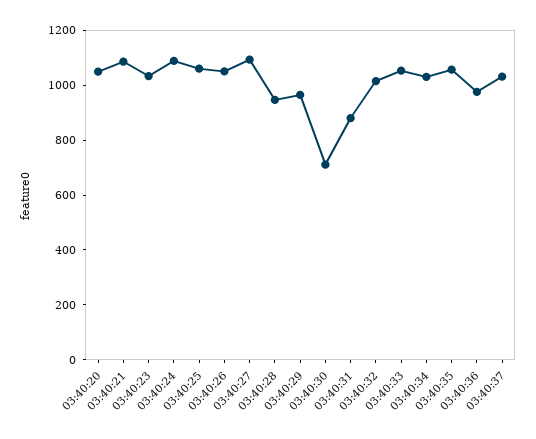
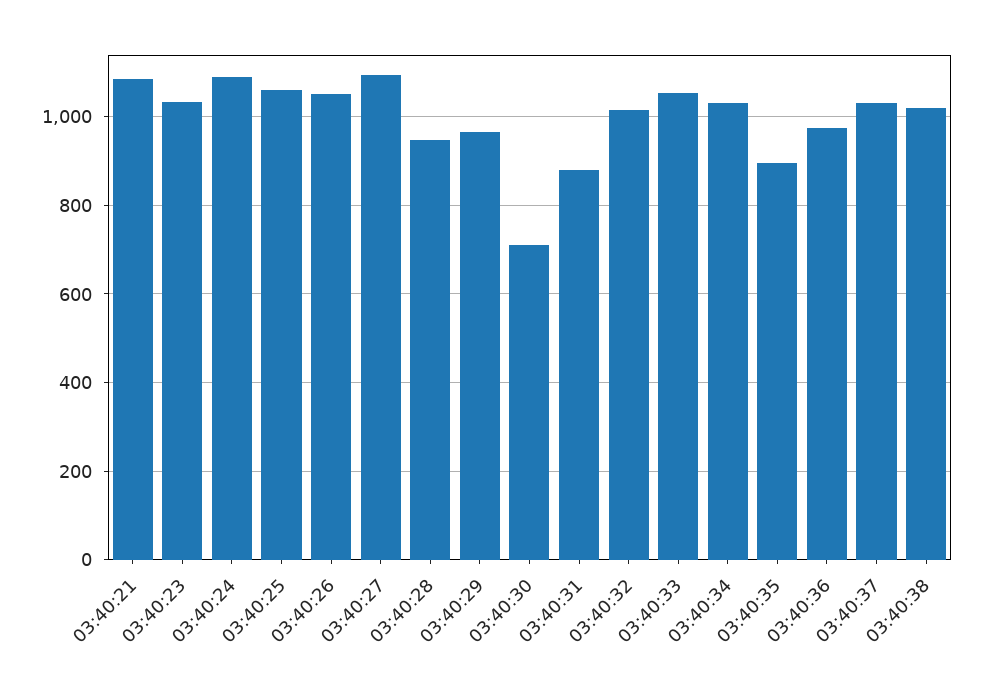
03:40:20: 1050 -> none
03:40:35: 1050 -> 900
03:40:38: none -> 1020

